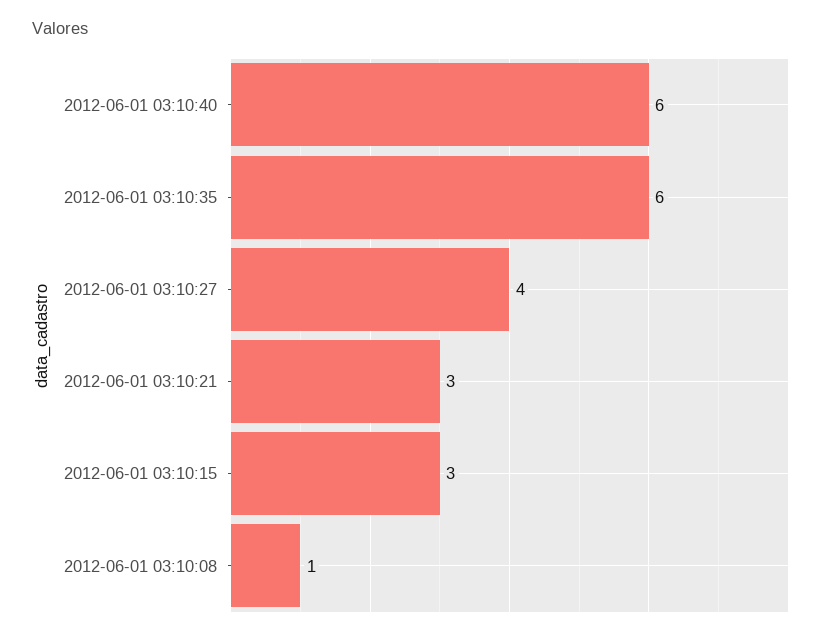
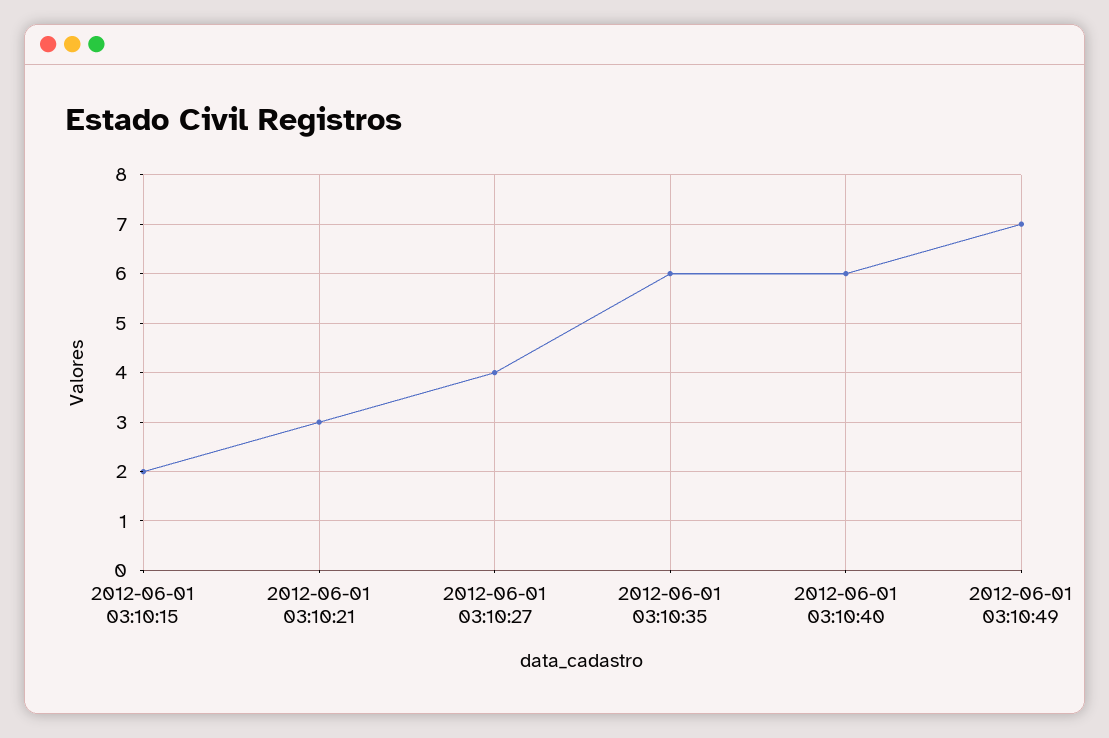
2012-06-01 03:10:15: 3 -> 2
2012-06-01 03:10:08: 1 -> none
2012-06-01 03:10:49: none -> 7

